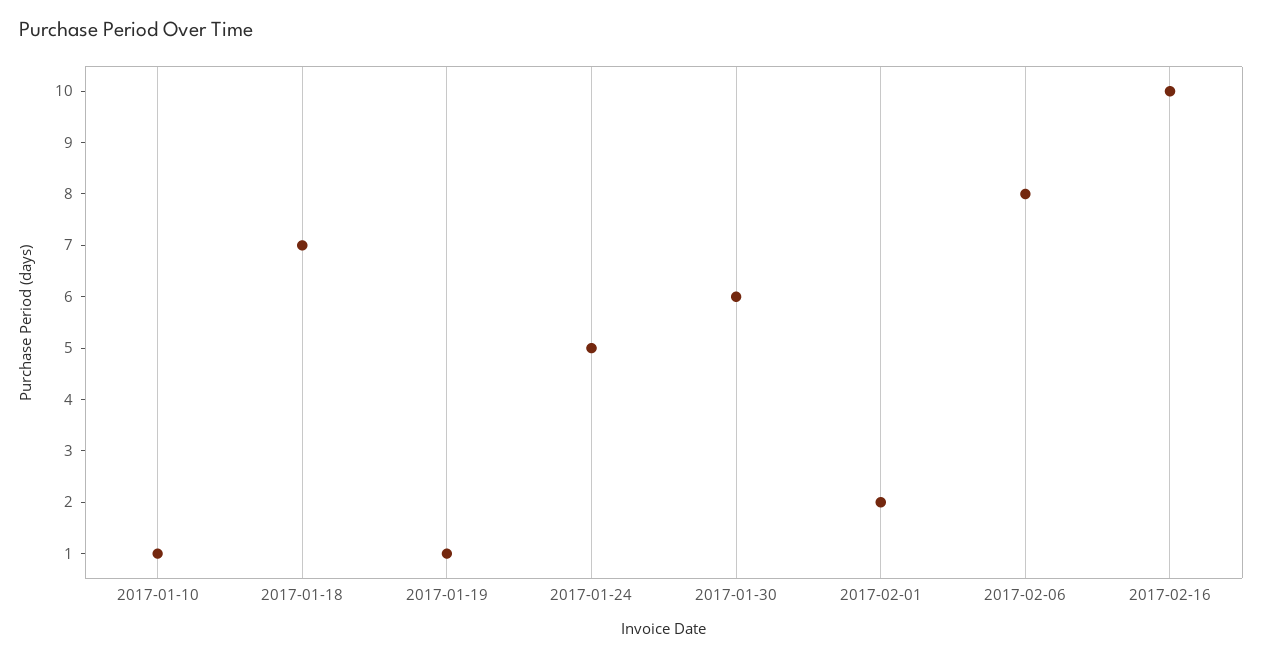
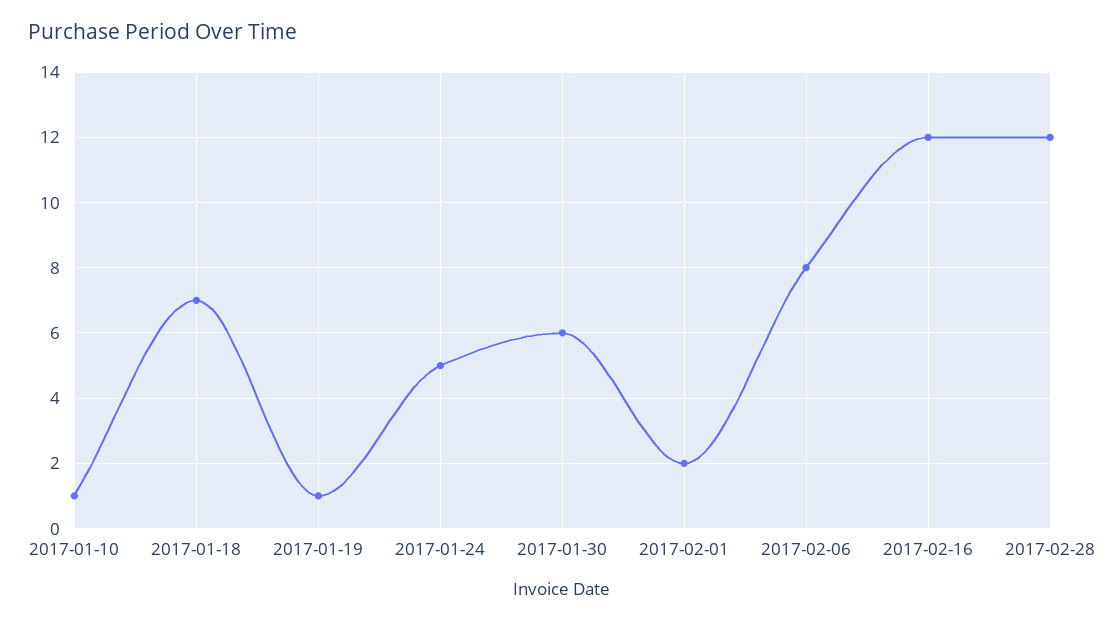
2017-02-16: 10 -> 12
2017-02-28: none -> 12

